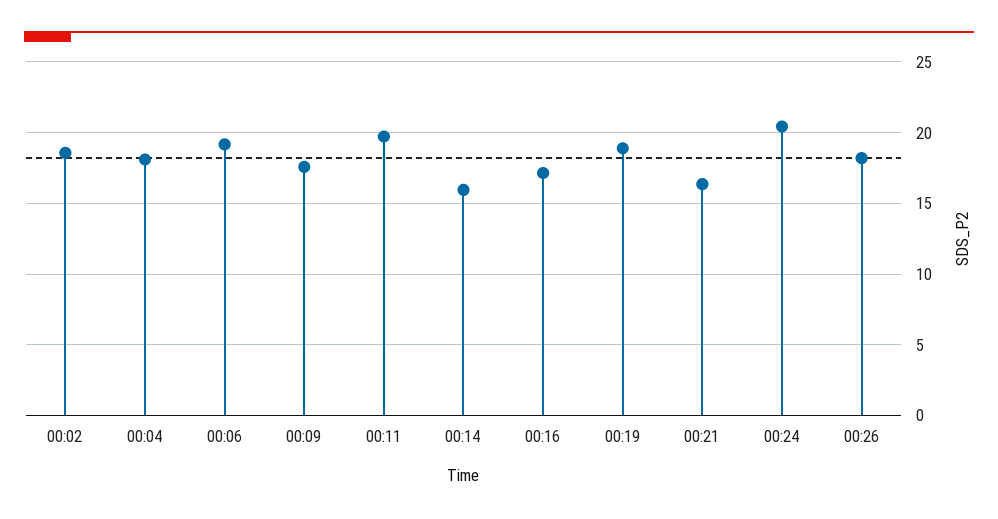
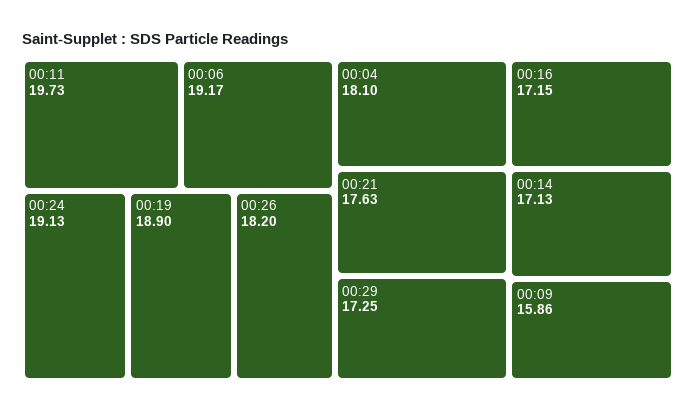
00:02: 18.5 -> none
00:09: 17.5 -> 15.86
00:14: 16 -> 17.13
00:21: 16.5 -> 17.63
00:24: 20.5 -> 19.13
00:29: none -> 17.25

